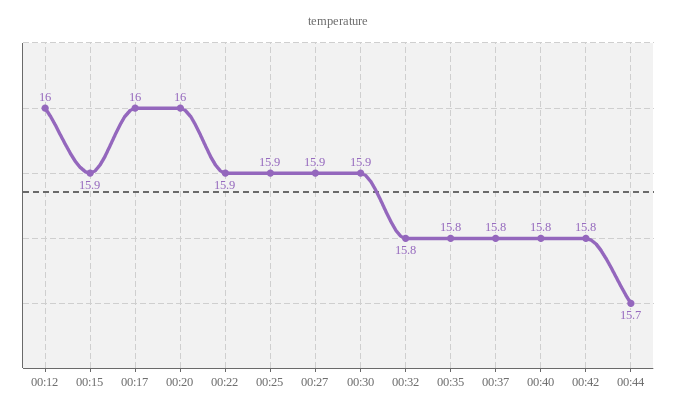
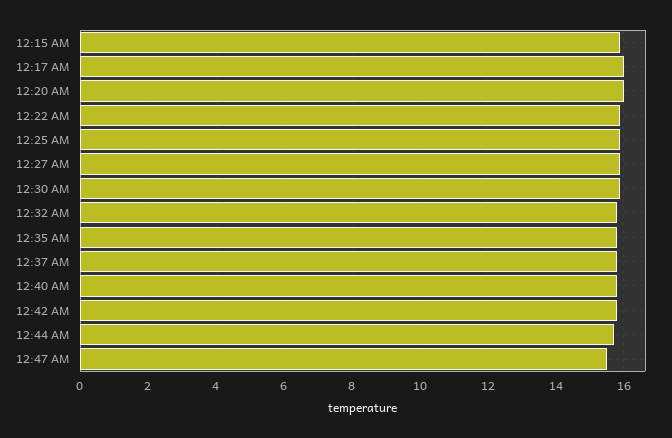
00:12: 16 -> none
12:47 AM: none -> 15.5

